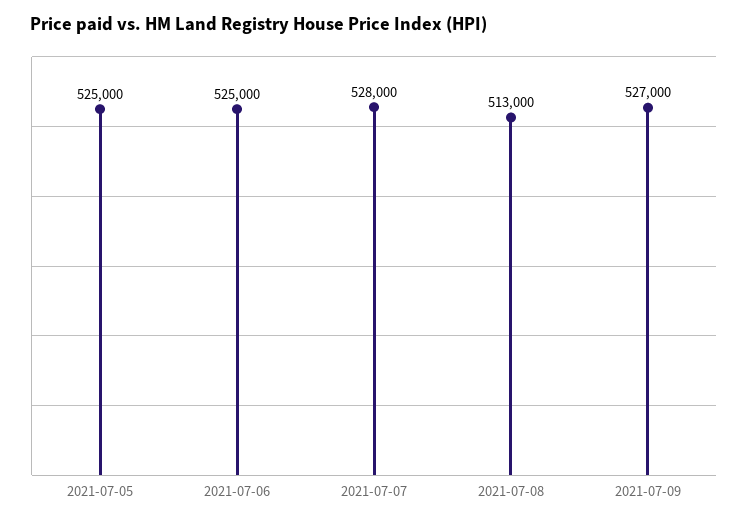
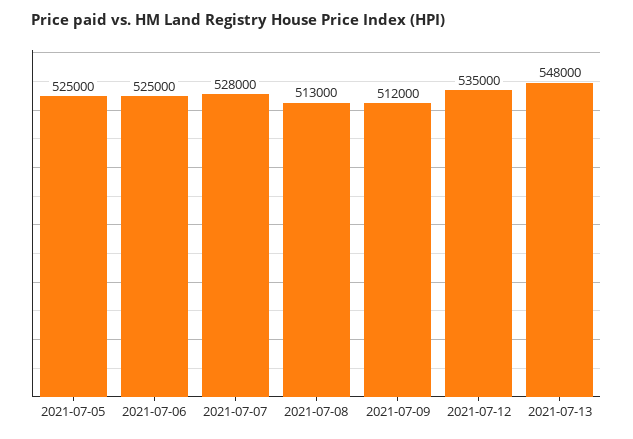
2021-07-09: 527000 -> 512000
2021-07-12: none -> 535000
2021-07-13: none -> 548000

